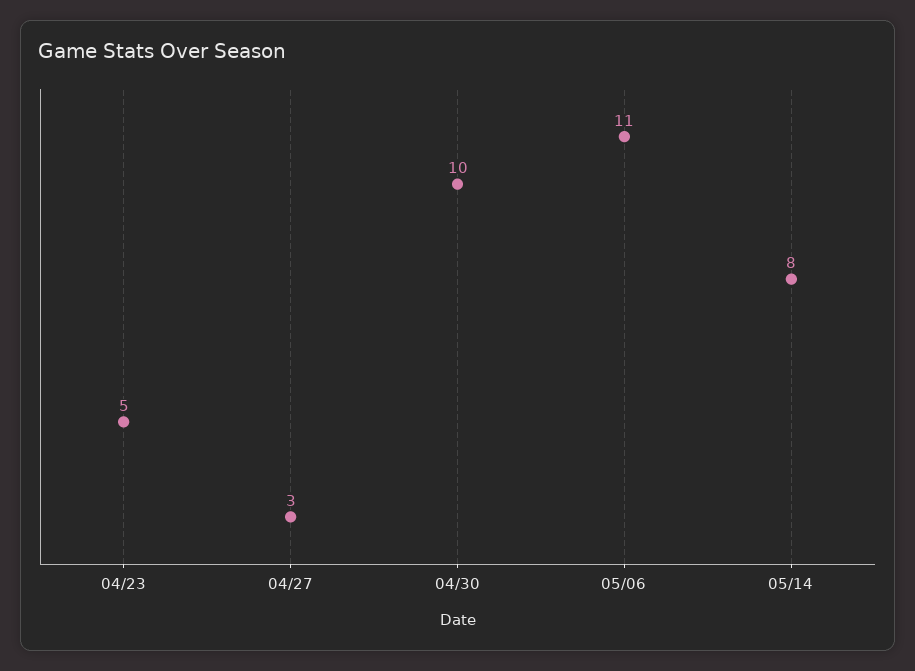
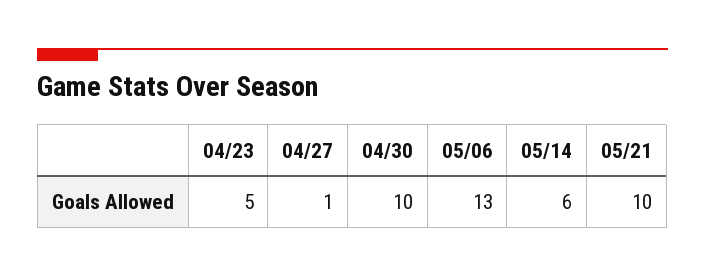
04/27: 3 -> 1
05/06: 11 -> 13
05/14: 8 -> 6
05/21: none -> 10

